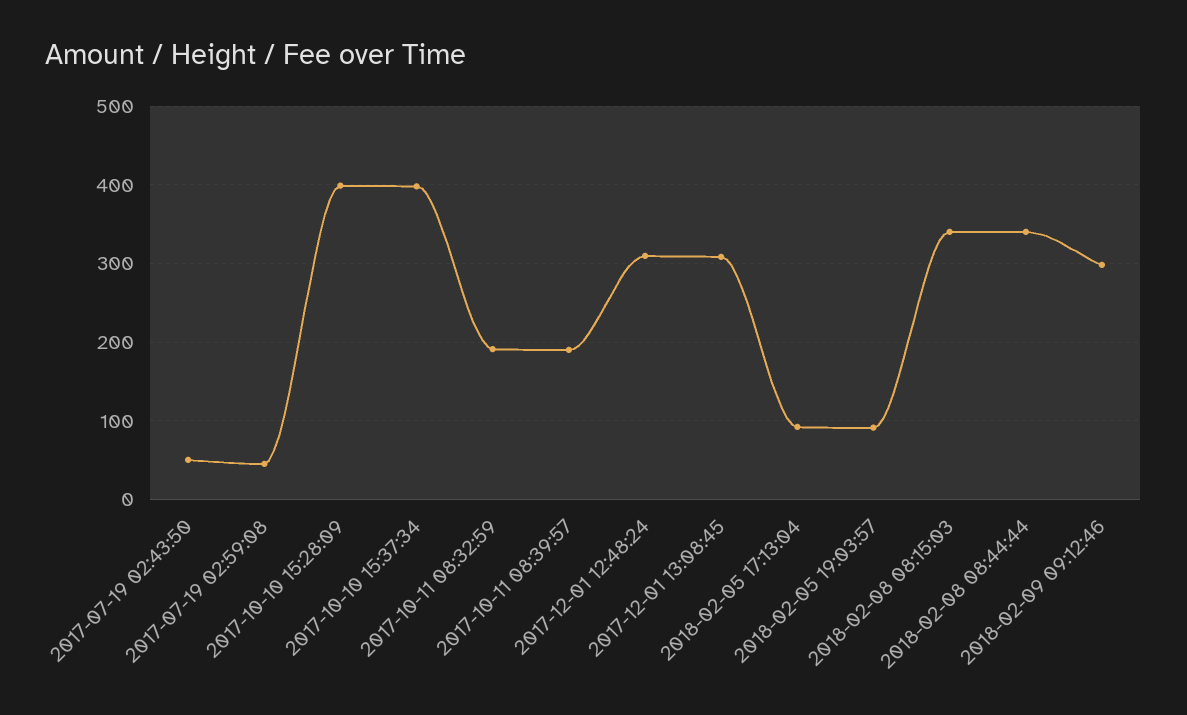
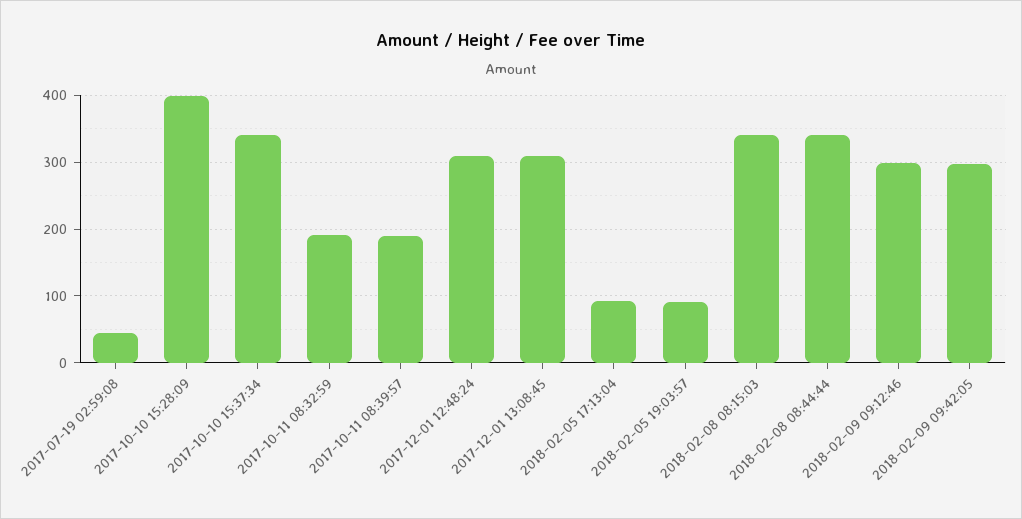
2017-07-19 02:43:50: 50 -> none
2017-10-10 15:37:34: 400 -> 340
2018-02-09 09:42:05: none -> 300

